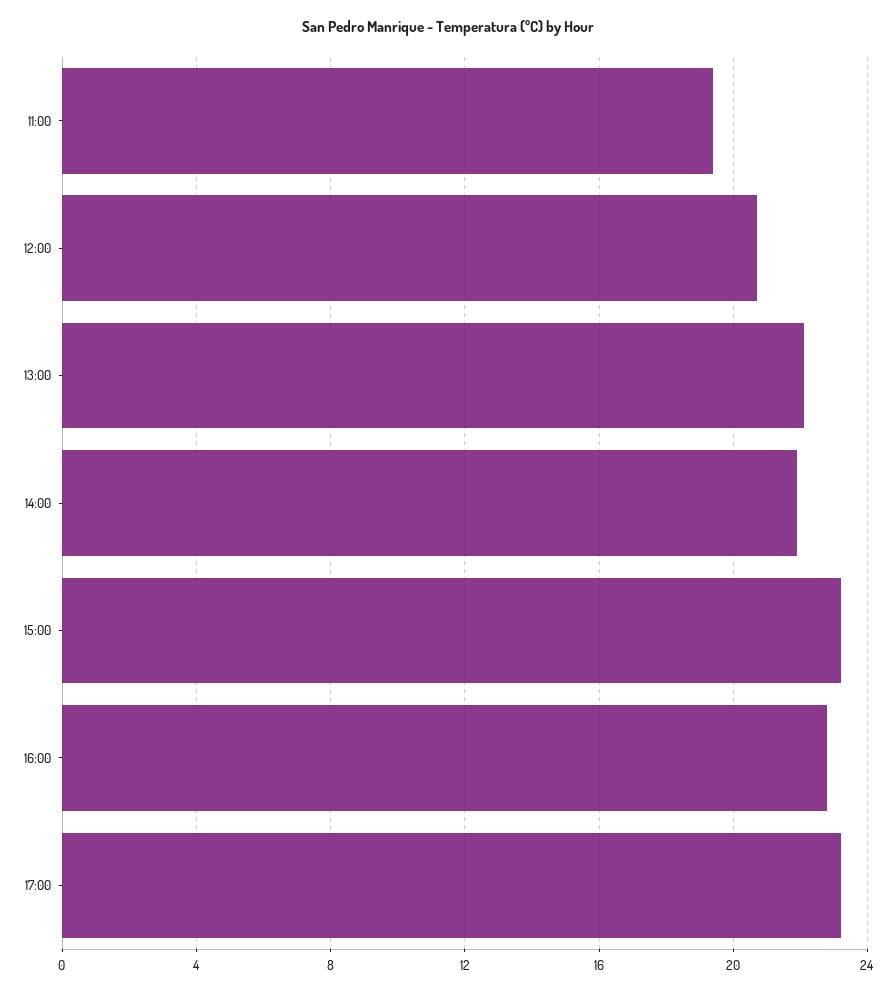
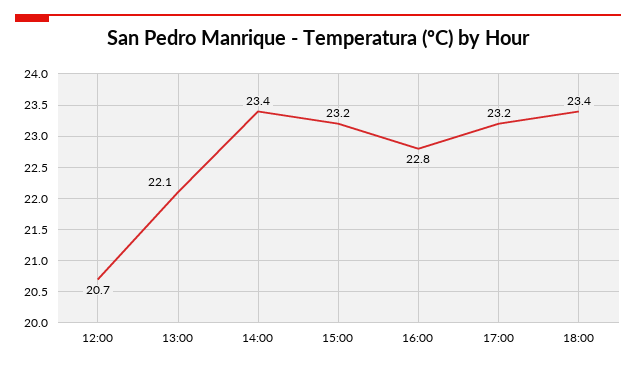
11:00: 19.5 -> none
14:00: 22 -> 23.4
18:00: none -> 23.4

